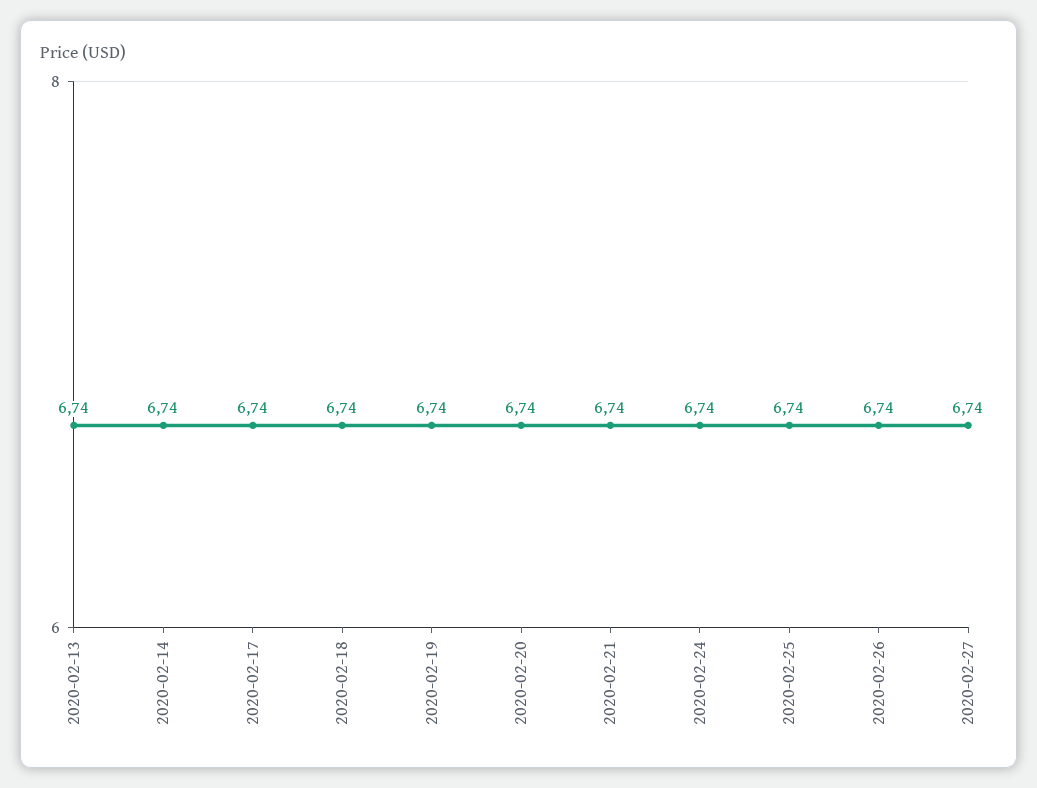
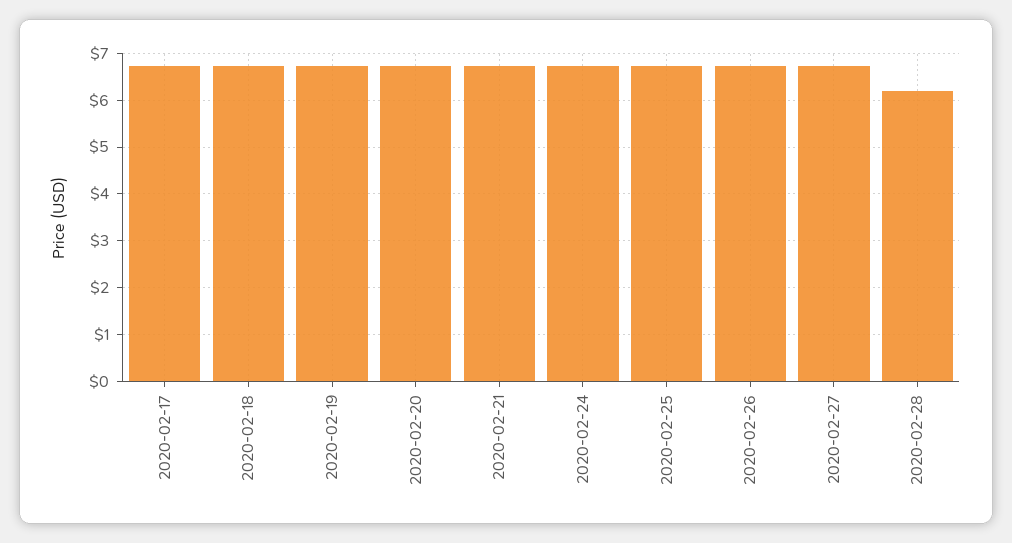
2020-02-13: 6.74 -> none
2020-02-14: 6.74 -> none
2020-02-28: none -> 6.2

